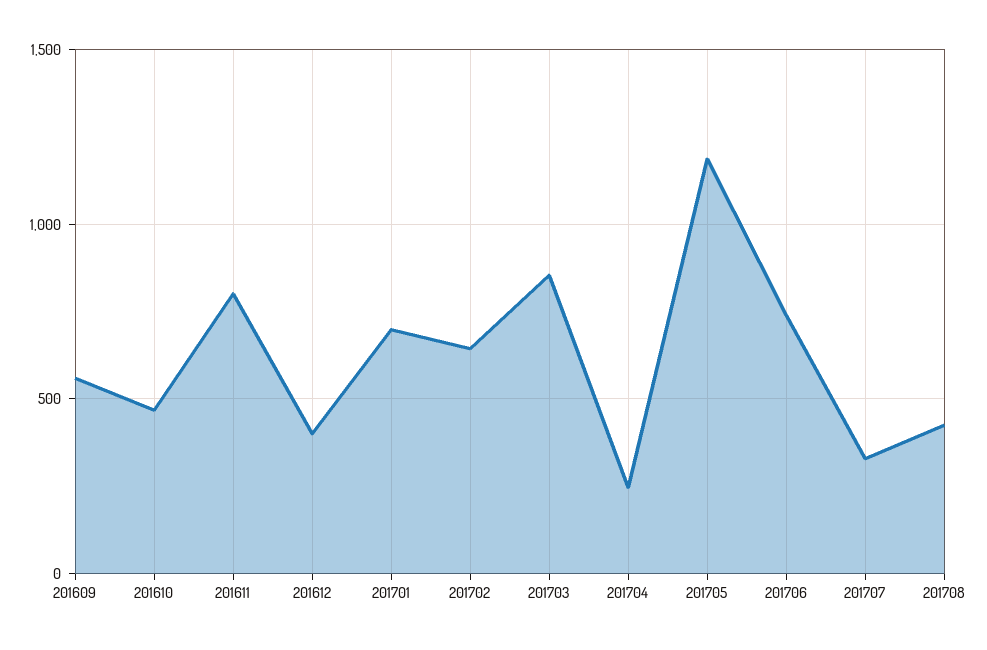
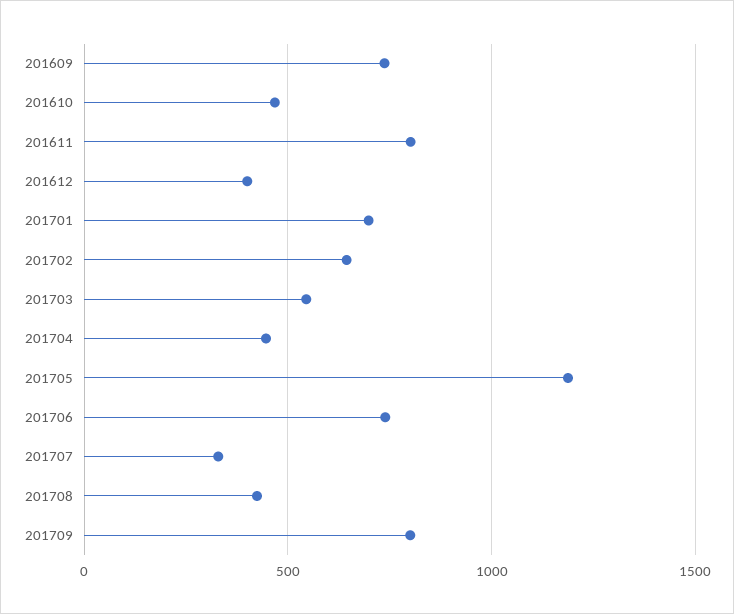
201609: 550 -> 750
201703: 850 -> 550
201704: 250 -> 450
201709: none -> 800

